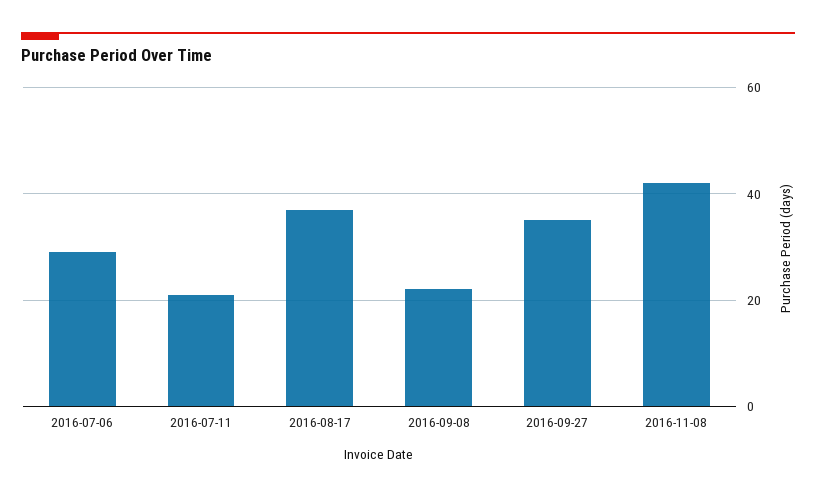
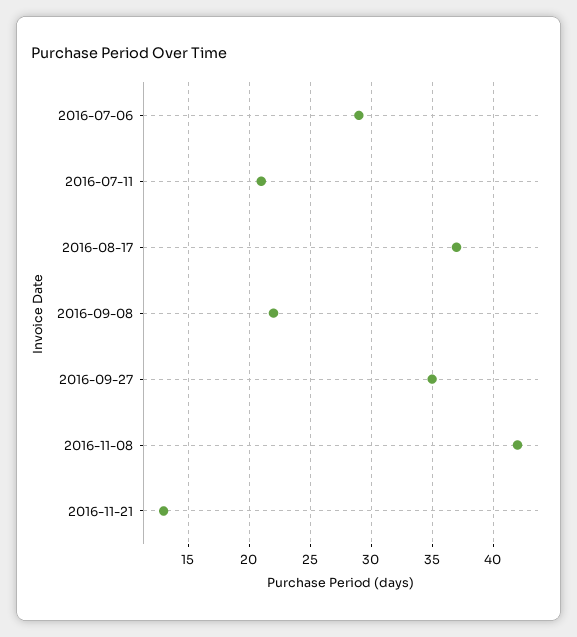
2016-11-21: none -> 13

